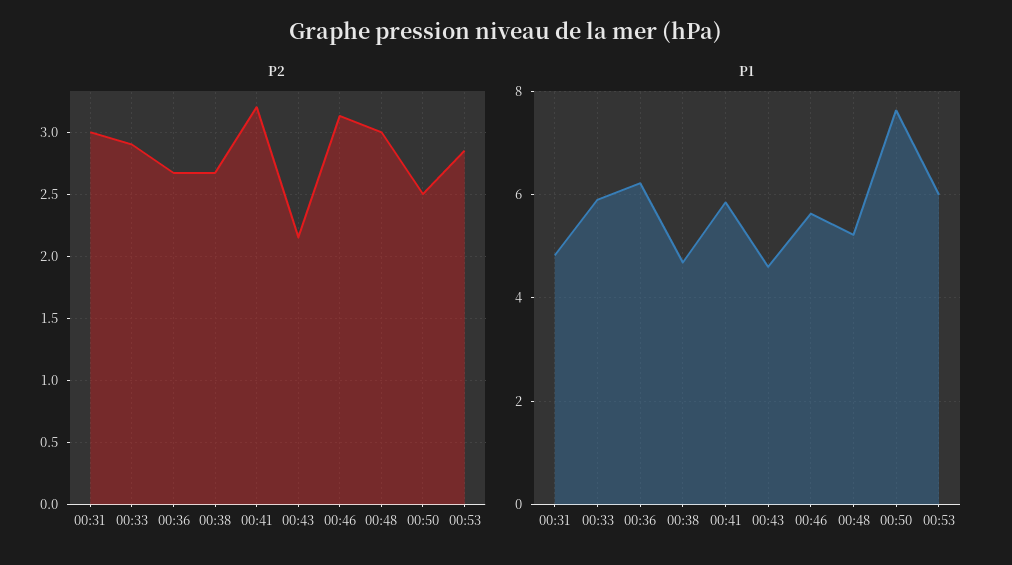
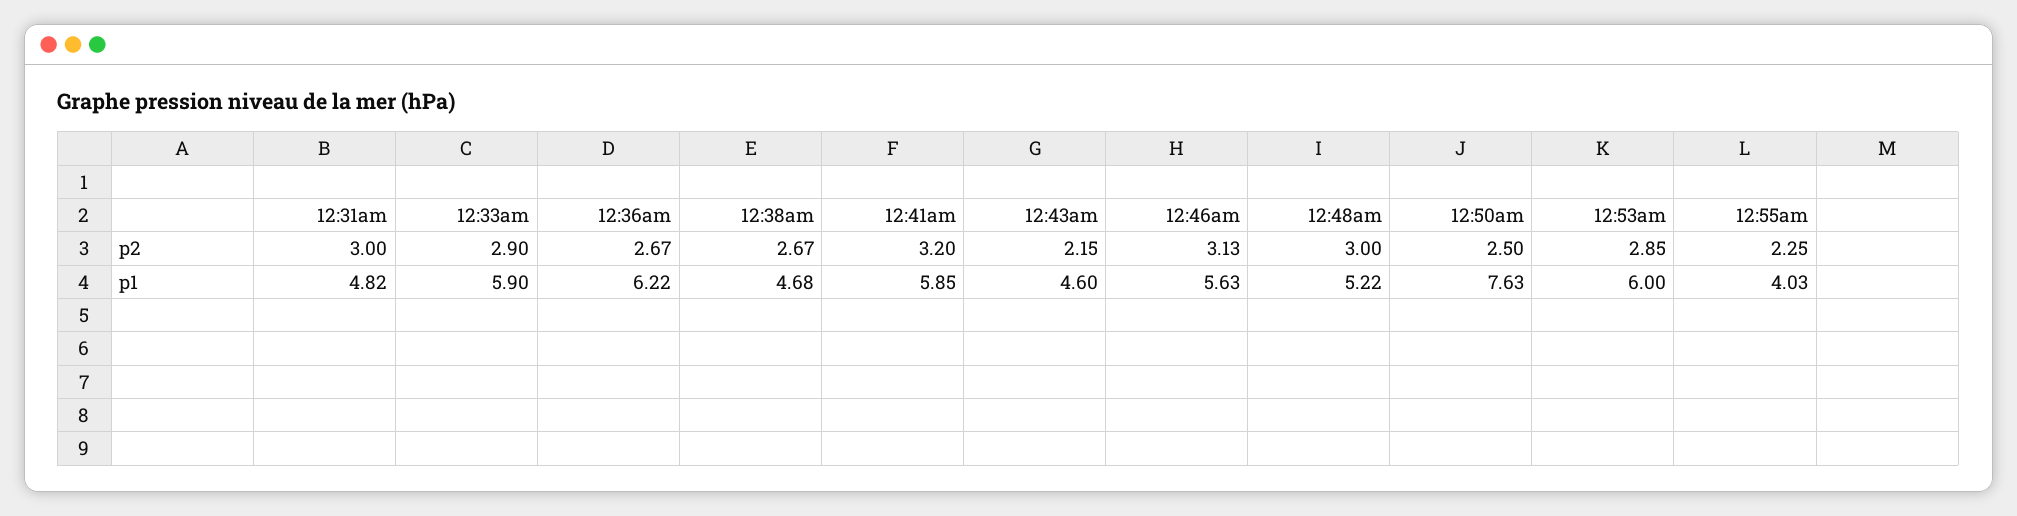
P2, 12:55am: none -> 2.25
P1, 12:55am: none -> 4.03

